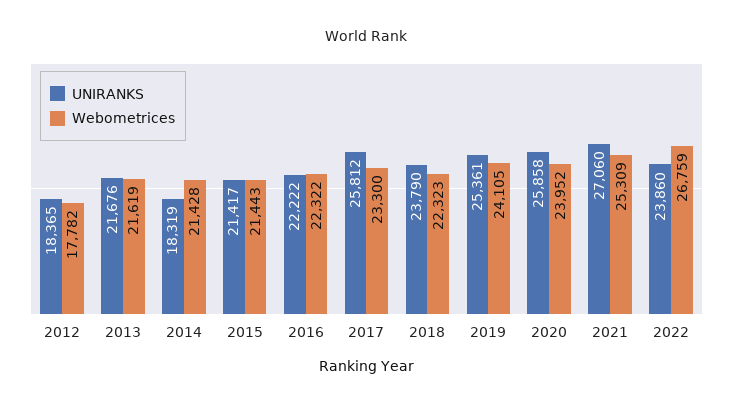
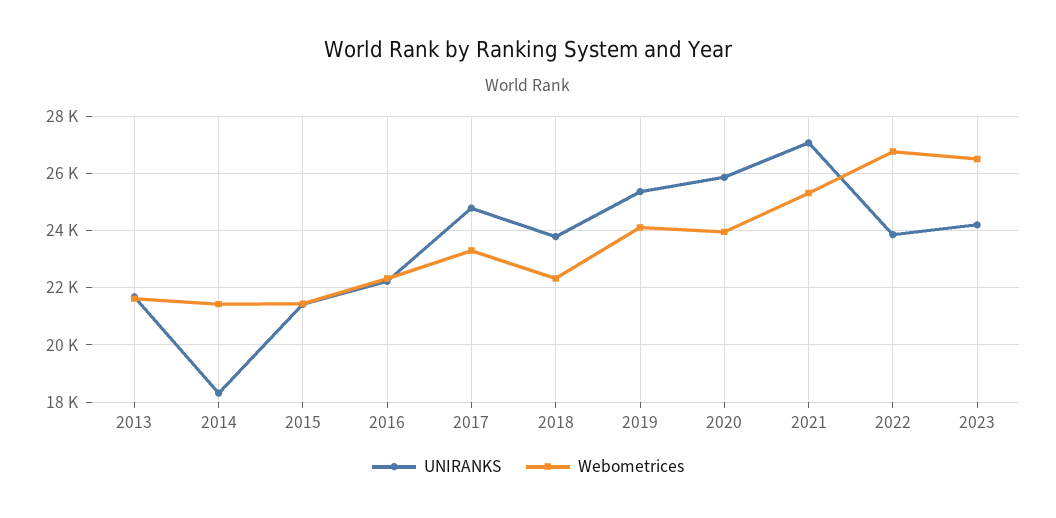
UNIRANKS, 2012: 18365 -> none
Webometrices, 2012: 17782 -> none
UNIRANKS, 2017: 25812 -> 24750
UNIRANKS, 2023: none -> 24250
Webometrices, 2023: none -> 26500

